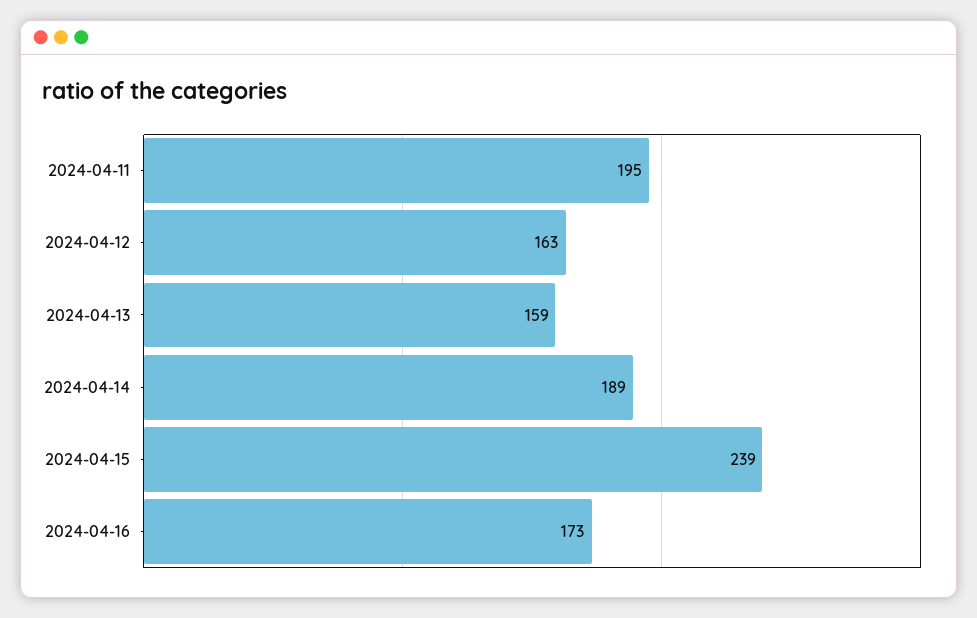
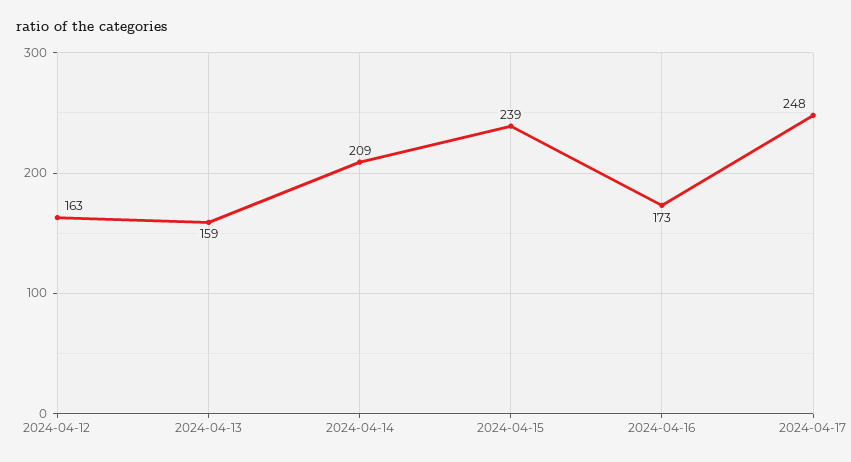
2024-04-11: 195 -> none
2024-04-14: 189 -> 209
2024-04-17: none -> 248

